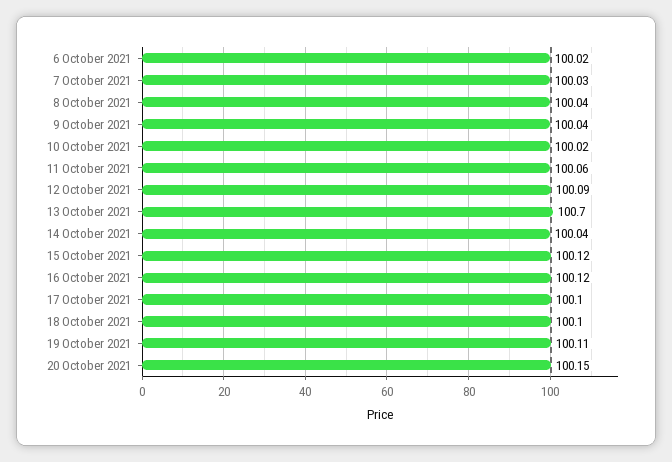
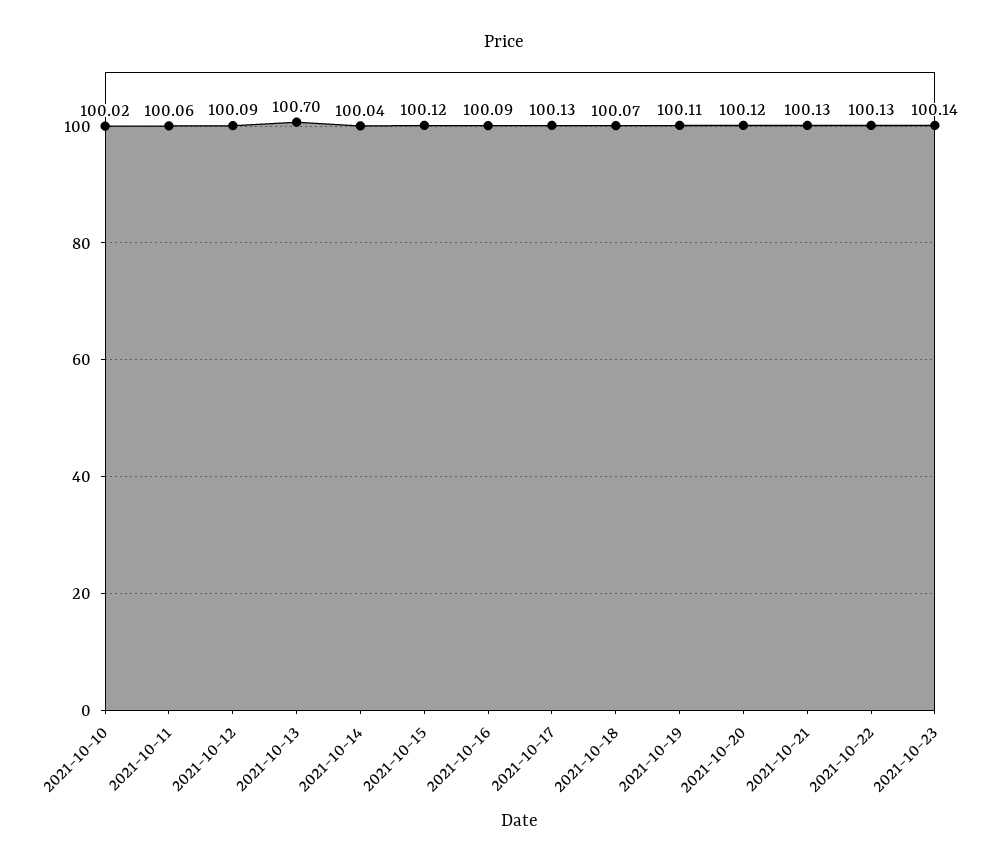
6 October 2021: 100.02 -> none
7 October 2021: 100.03 -> none
8 October 2021: 100.04 -> none
9 October 2021: 100.04 -> none
16 October 2021: 100.12 -> 100.09
17 October 2021: 100.1 -> 100.13
18 October 2021: 100.1 -> 100.07
20 October 2021: 100.15 -> 100.12
2021-10-21: none -> 100.13
2021-10-22: none -> 100.13
2021-10-23: none -> 100.14

